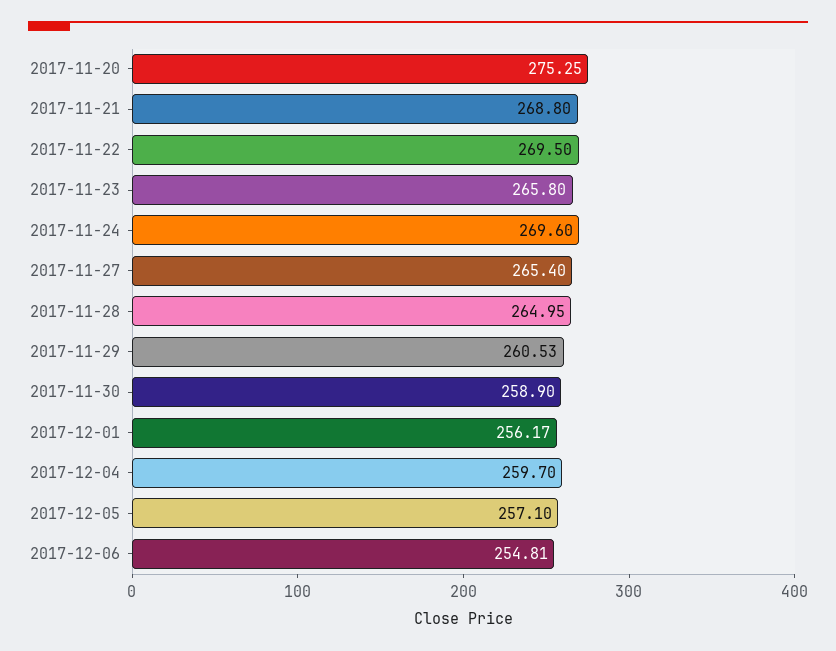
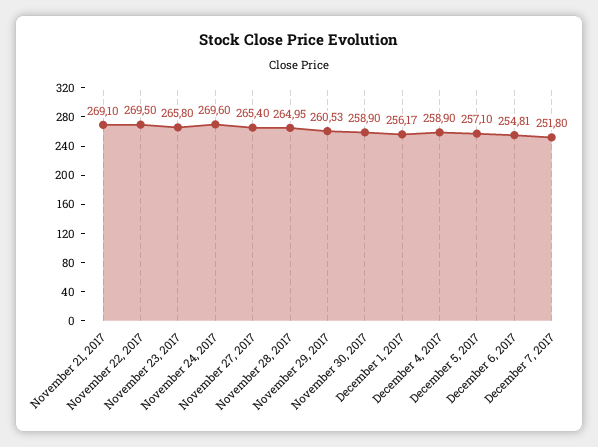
2017-11-20: 275.25 -> none
2017-11-21: 268.8 -> 269.1
2017-12-04: 259.7 -> 258.9
December 7, 2017: none -> 251.8

